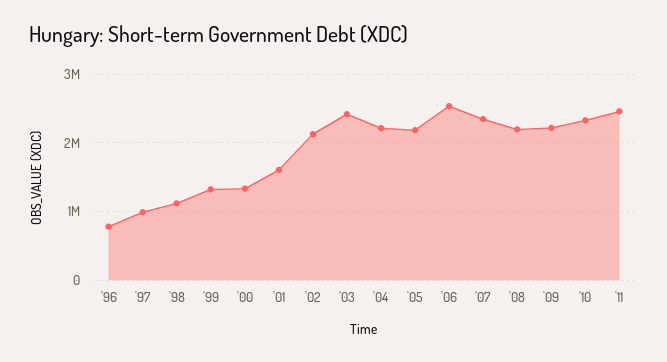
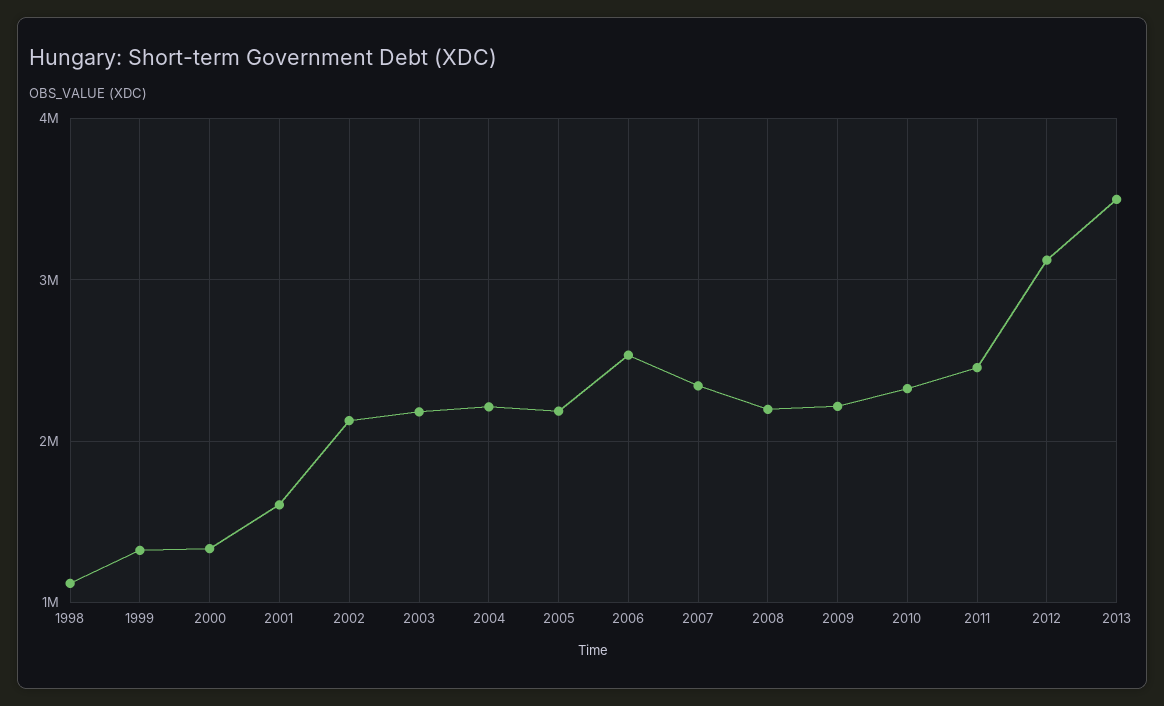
'96: 800000 -> none
'97: 1000000 -> none
'03: 2400000 -> 2200000
2012: none -> 3100000
2013: none -> 3500000

